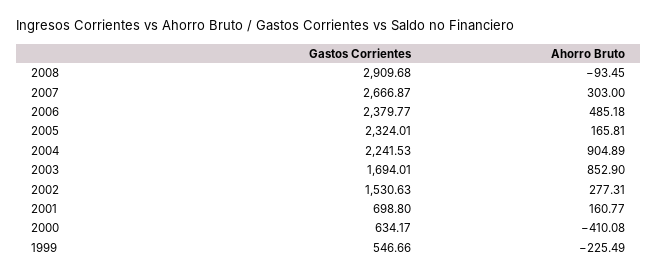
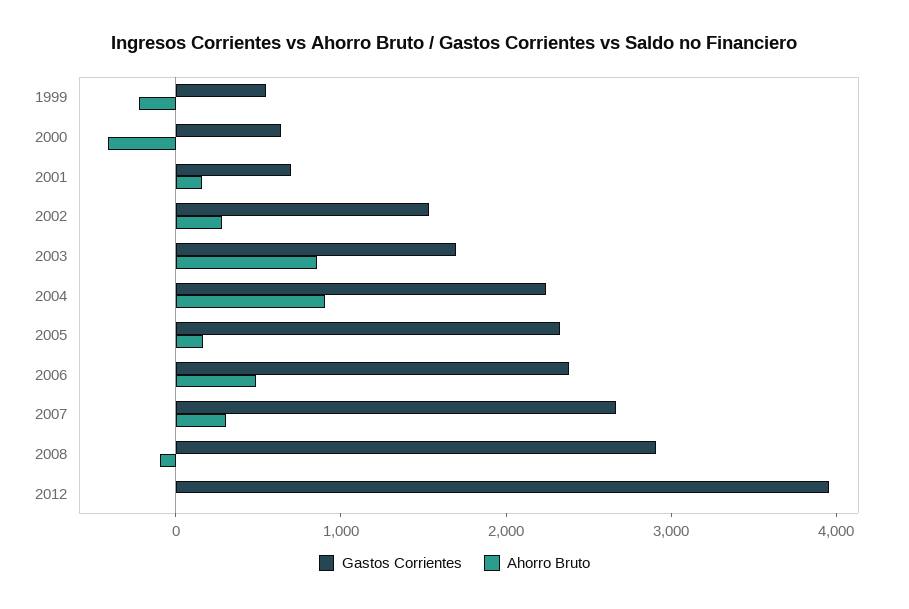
Gastos Corrientes, 2012: none -> 4000
Ahorro Bruto, 2012: none -> 0

